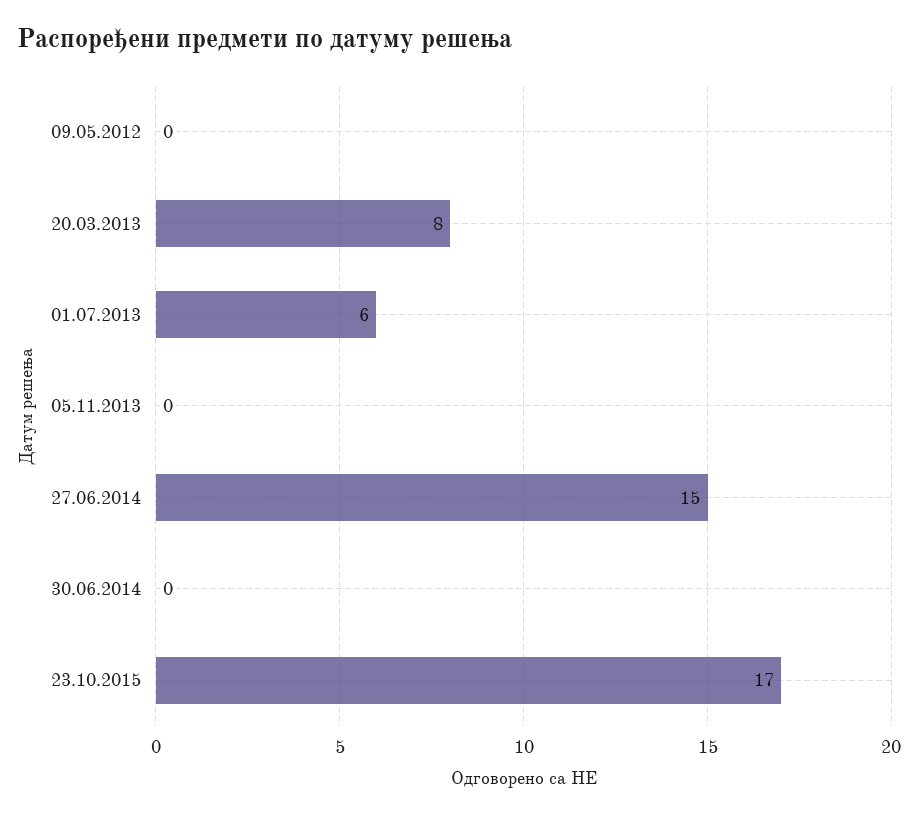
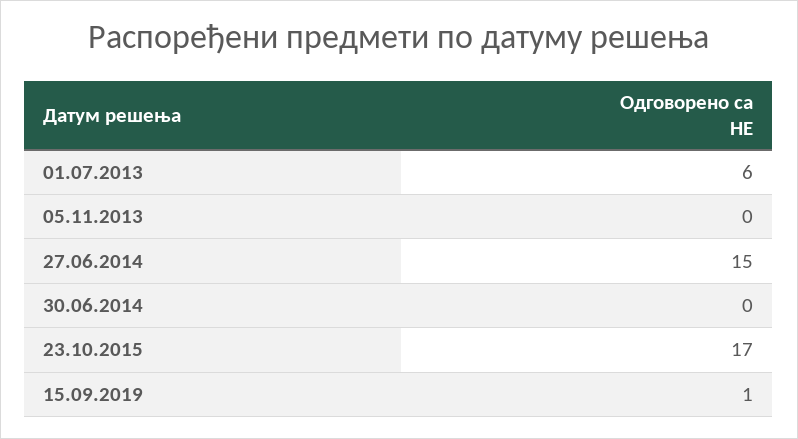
09.05.2012: 0 -> none
20.03.2013: 8 -> none
15.09.2019: none -> 1

